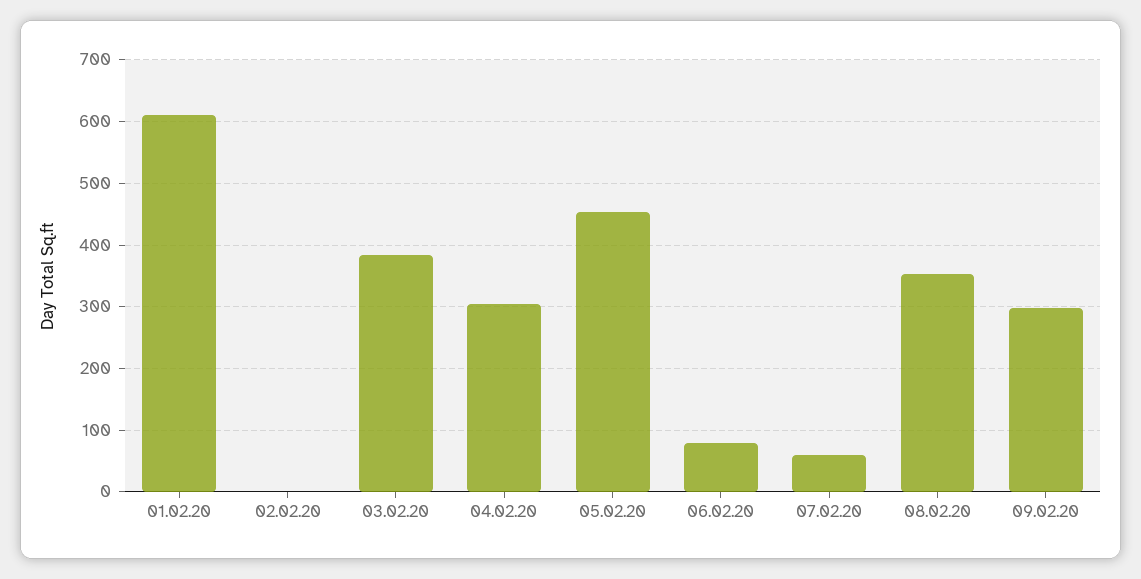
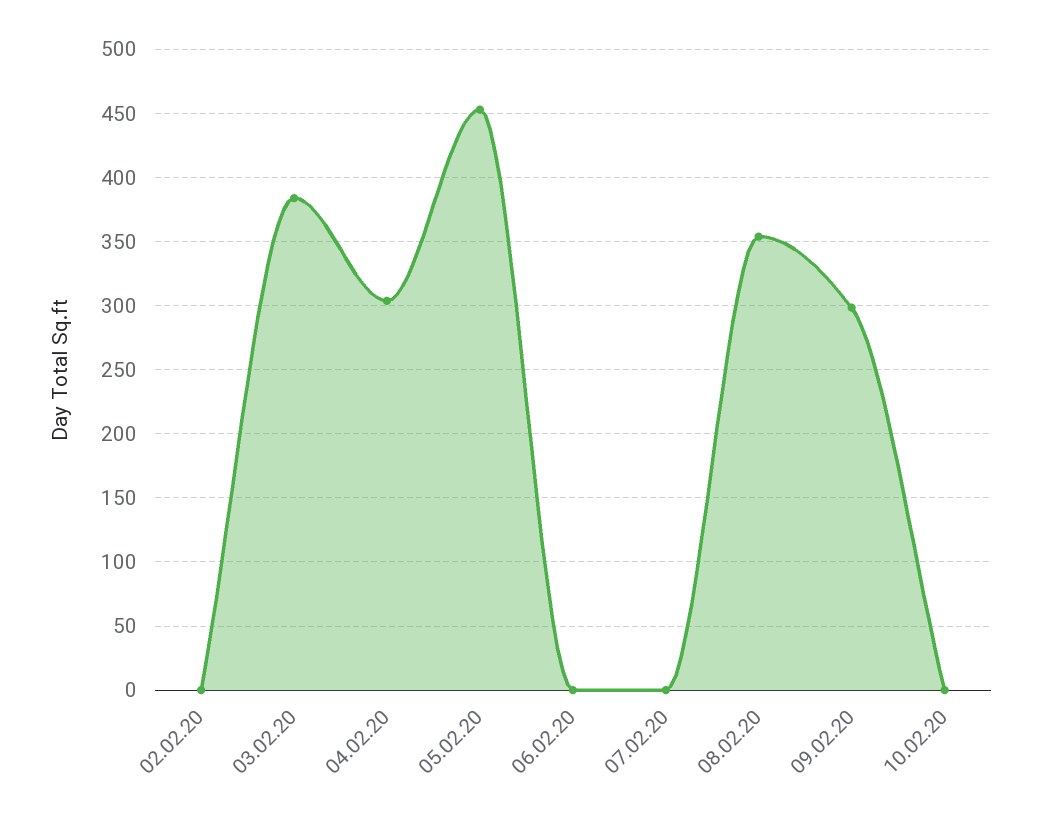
01.02.20: 610 -> none
06.02.20: 80 -> 0
07.02.20: 60 -> 0
10.02.20: none -> 0

